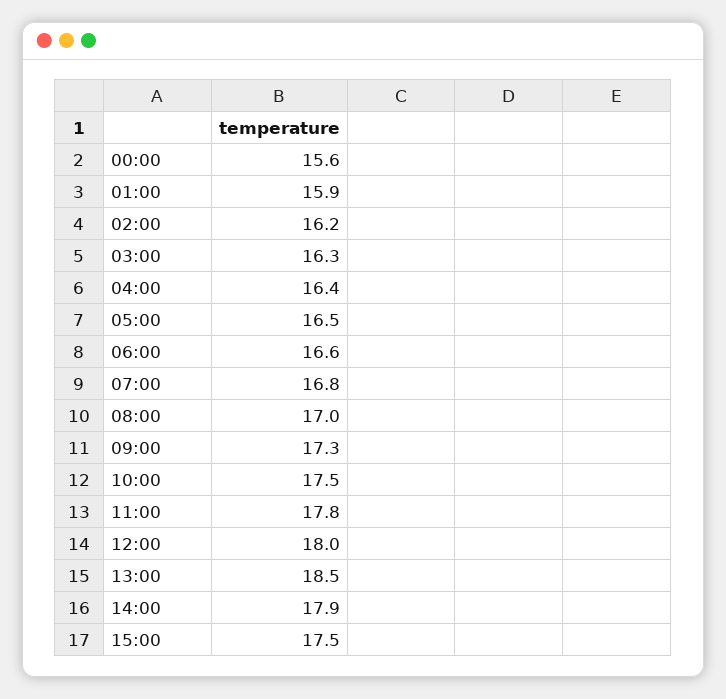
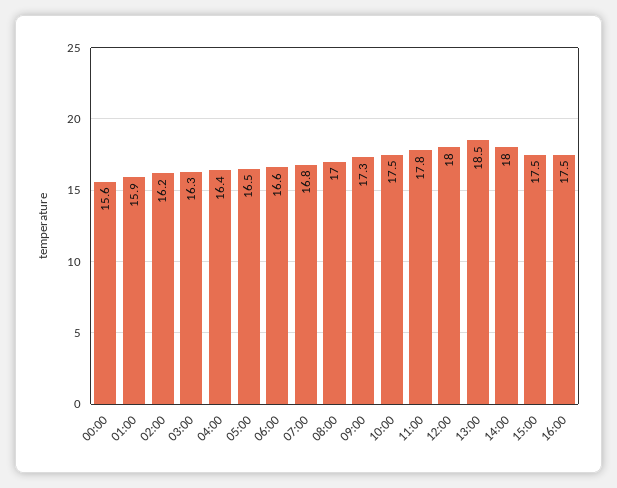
14:00: 17.9 -> 18
16:00: none -> 17.5

